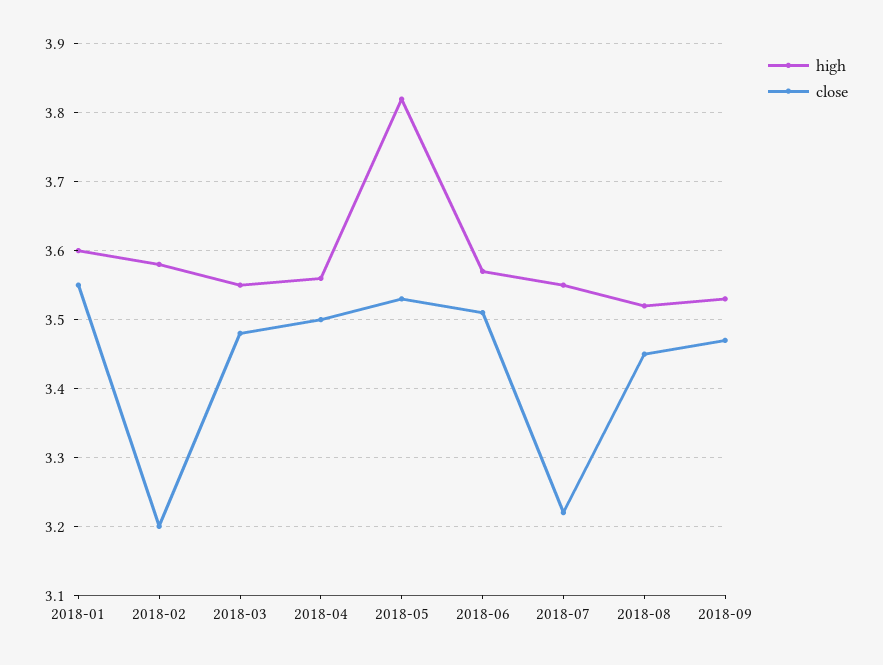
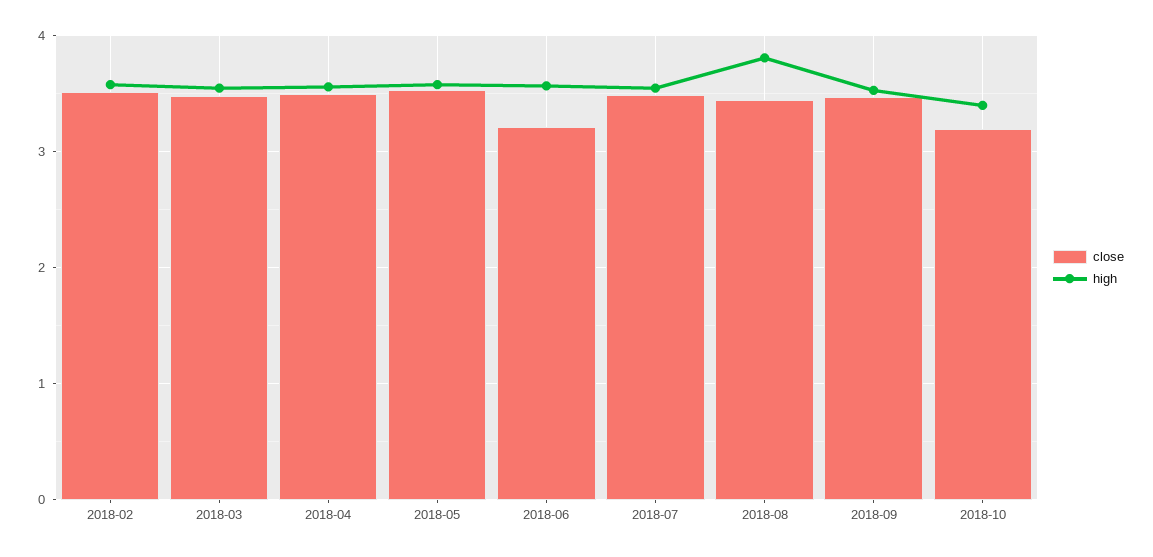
high, 2018-01: 3.6 -> none
close, 2018-01: 3.55 -> none
close, 2018-02: 3.2 -> 3.5
high, 2018-05: 3.82 -> 3.6
close, 2018-06: 3.51 -> 3.2
close, 2018-07: 3.22 -> 3.5
high, 2018-08: 3.52 -> 3.8
close, 2018-10: none -> 3.2
high, 2018-10: none -> 3.4

